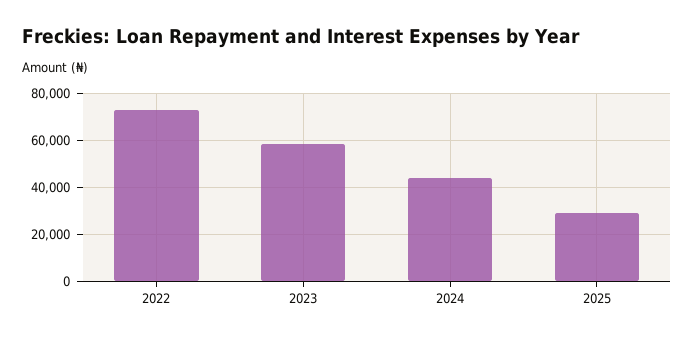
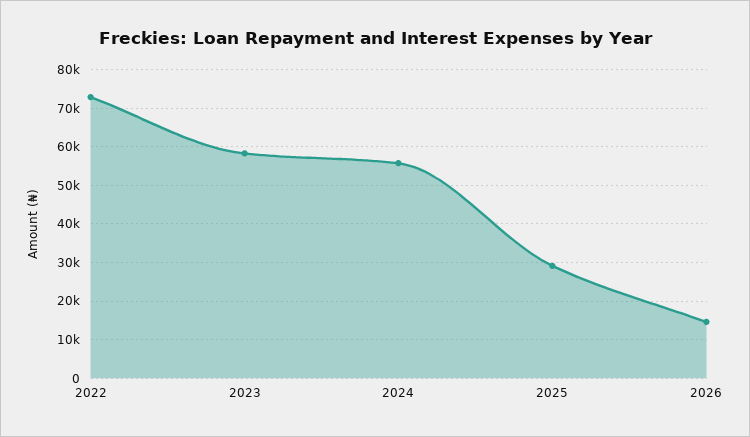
2024: 45000 -> 56000
2026: none -> 14000

